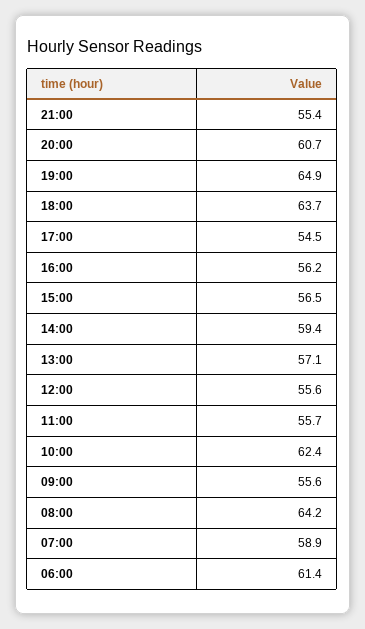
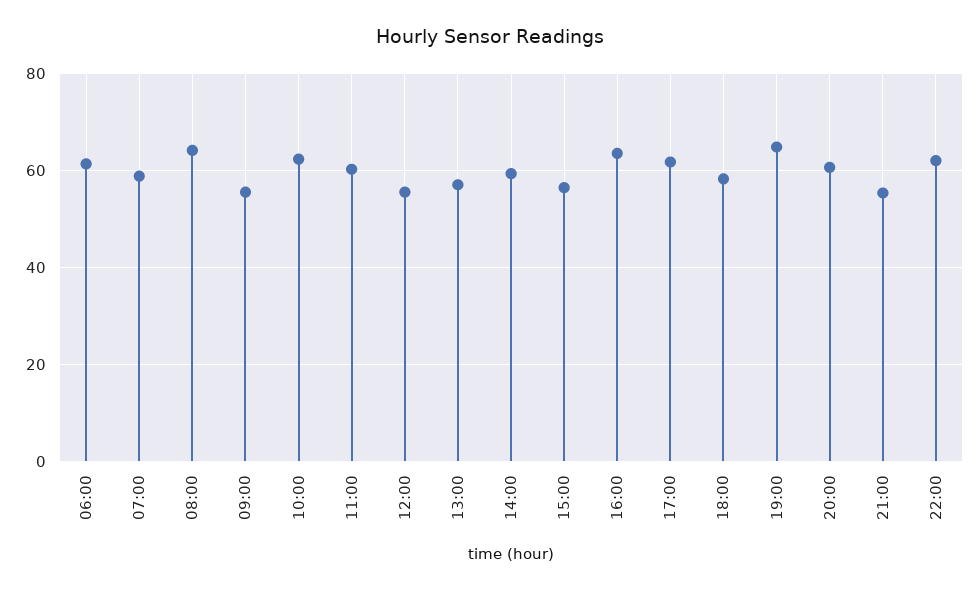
18:00: 63.7 -> 58
17:00: 54.5 -> 62
16:00: 56.2 -> 64
11:00: 55.7 -> 60
22:00: none -> 62

